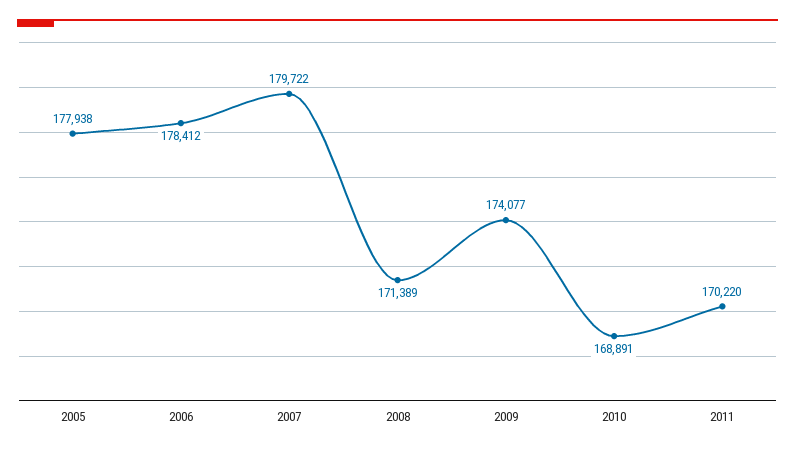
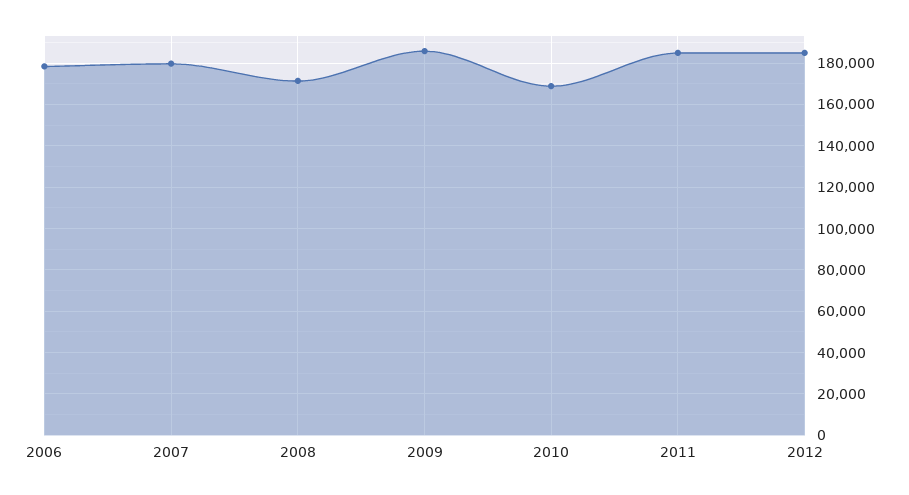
2005: 177938 -> none
2009: 174077 -> 185000
2011: 170220 -> 185000
2012: none -> 185000

